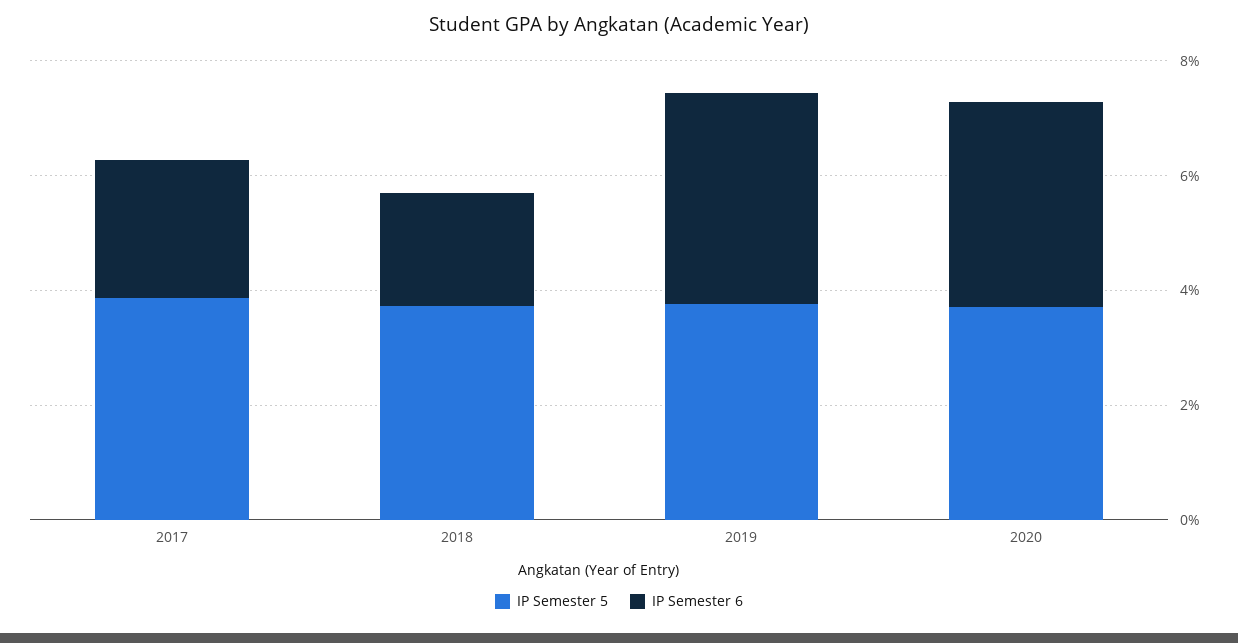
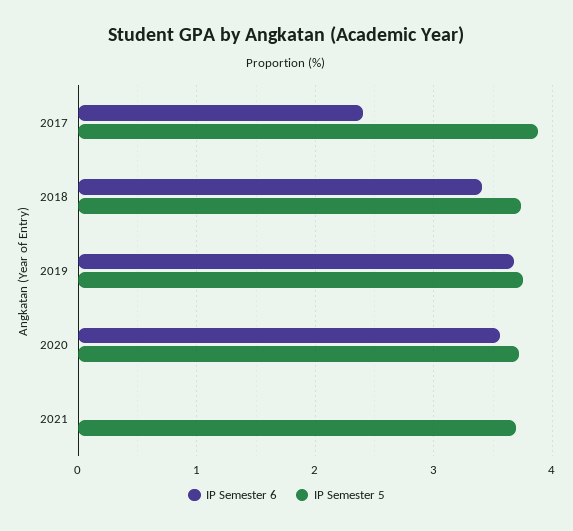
IP Semester 6, 2018: 2 -> 3.4
IP Semester 6, 2021: none -> 0
IP Semester 5, 2021: none -> 3.7

